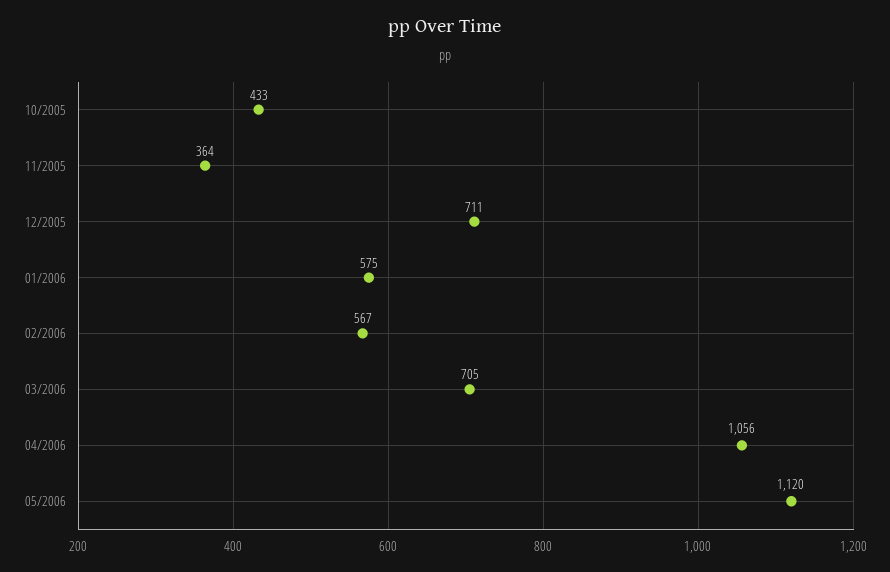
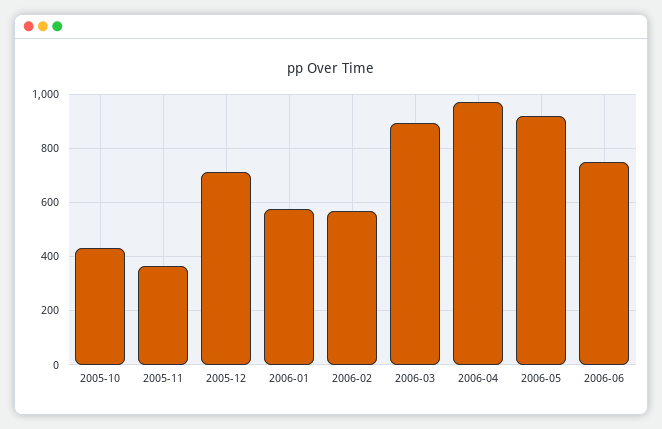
03/2006: 705 -> 900
04/2006: 1056 -> 975
05/2006: 1120 -> 925
2006-06: none -> 750

